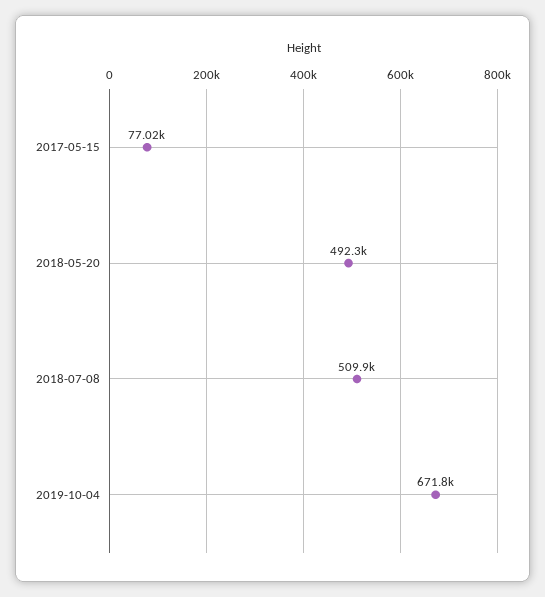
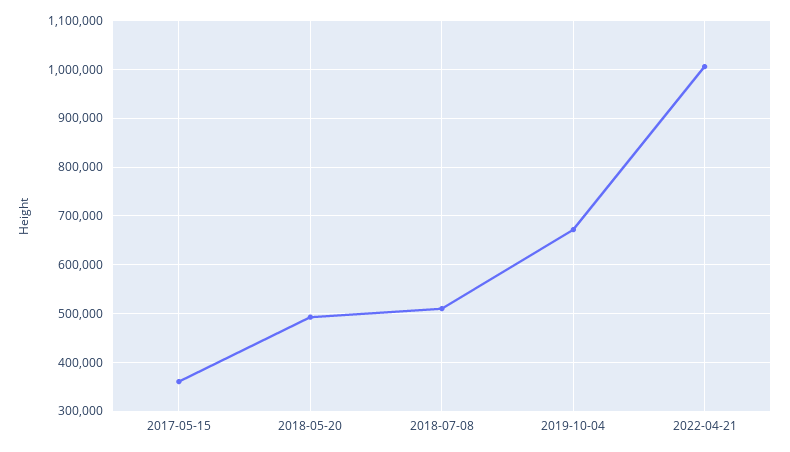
2017-05-15: 77020 -> 360000
2022-04-21: none -> 1000000

